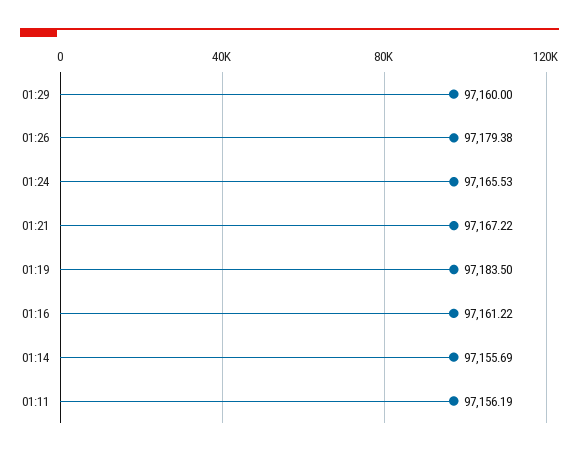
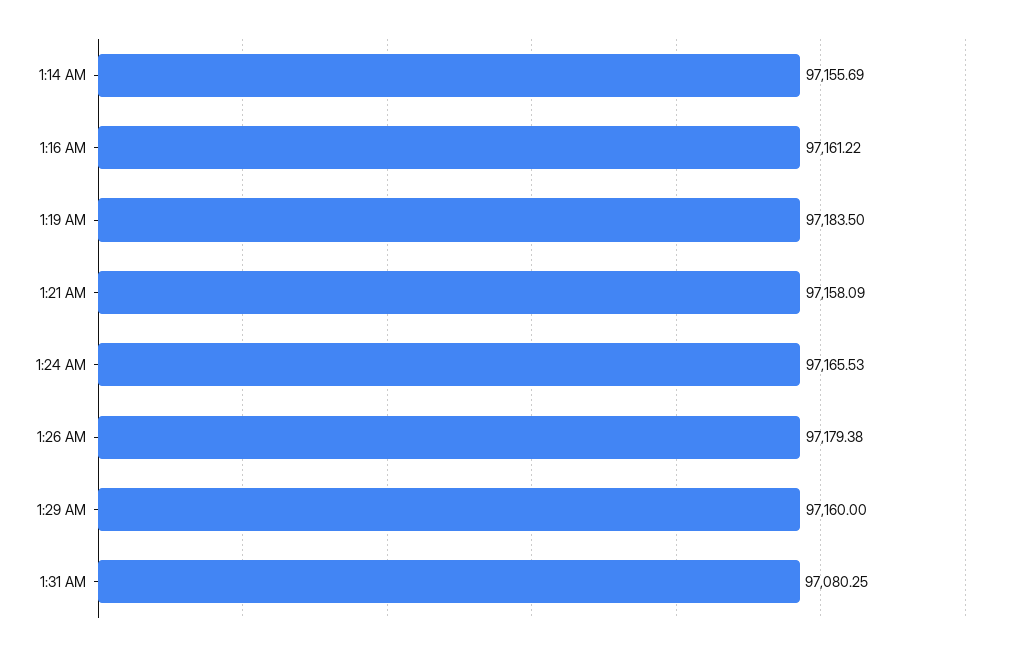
01:21: 97167.22 -> 97158.09
01:11: 97156.19 -> none
1:31 AM: none -> 97080.25

